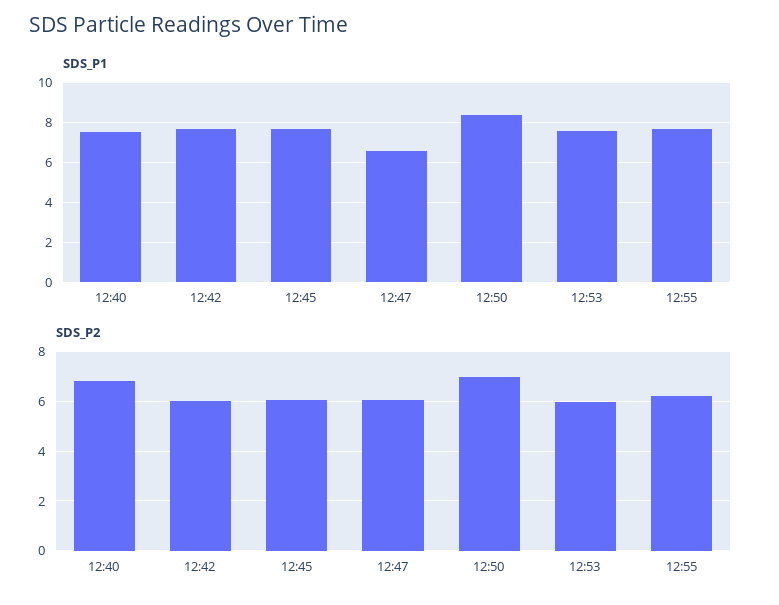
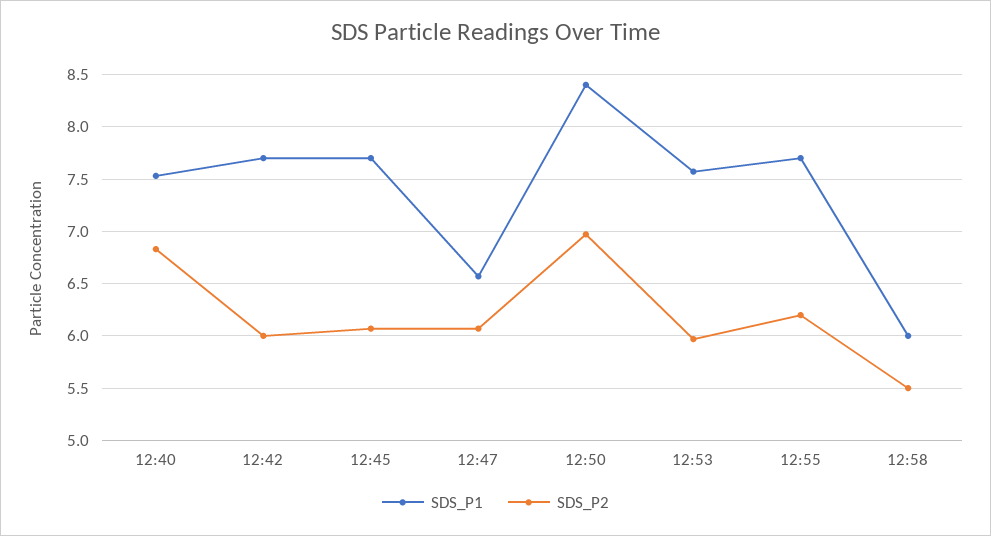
SDS_P1, 12:58: none -> 6
SDS_P2, 12:58: none -> 5.5

